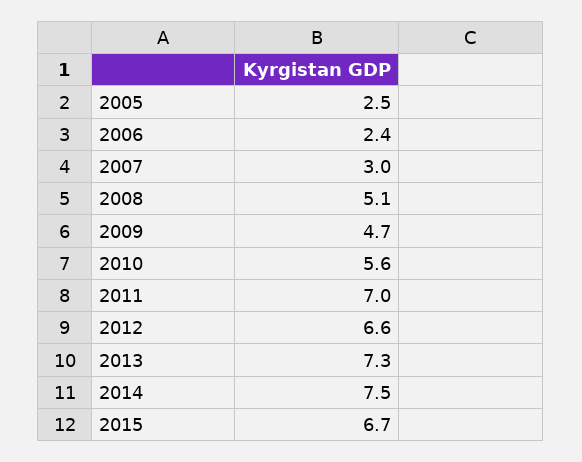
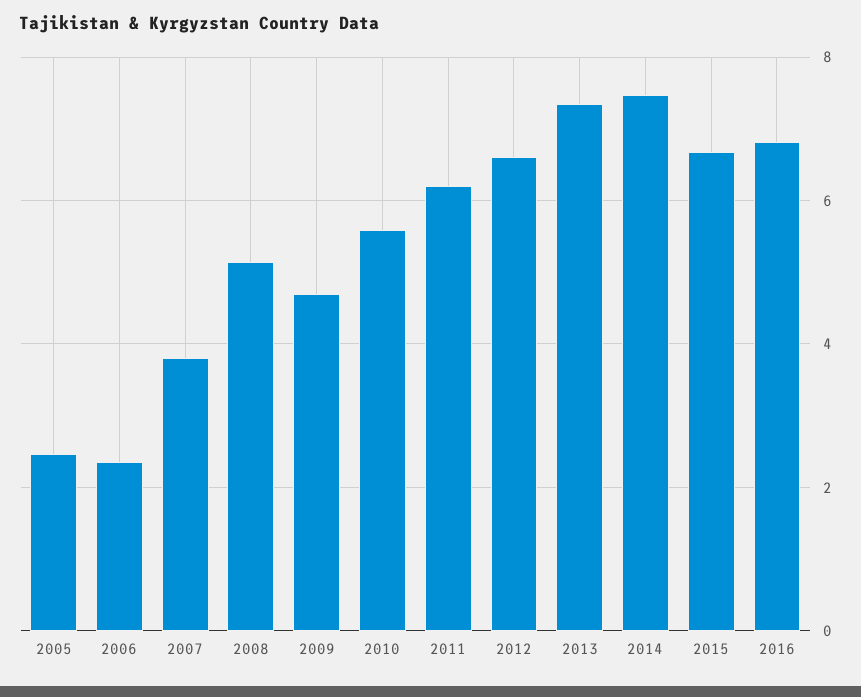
2007: 3 -> 3.8
2011: 7 -> 6.2
2016: none -> 6.8

